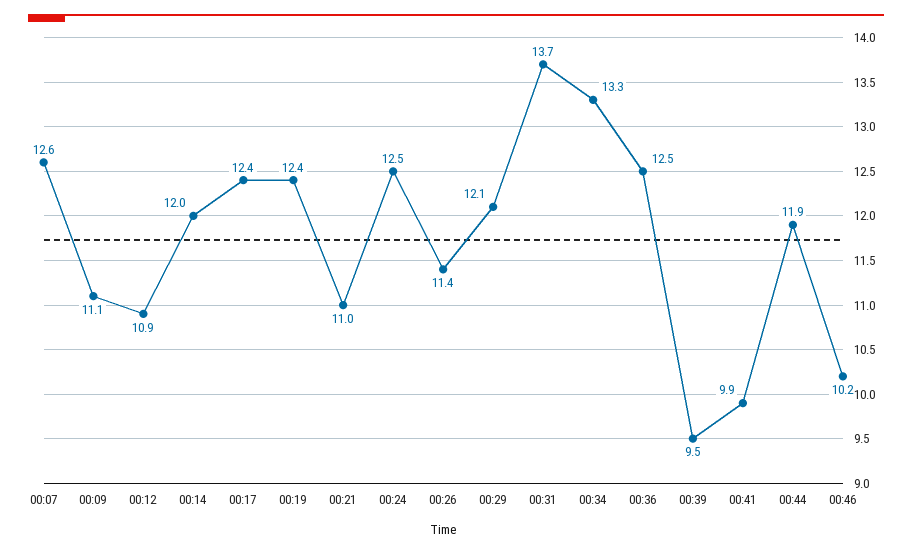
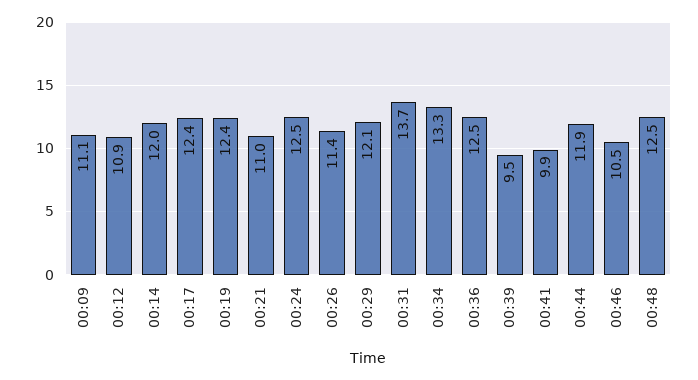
00:07: 12.6 -> none
00:46: 10.2 -> 10.5
00:48: none -> 12.5

